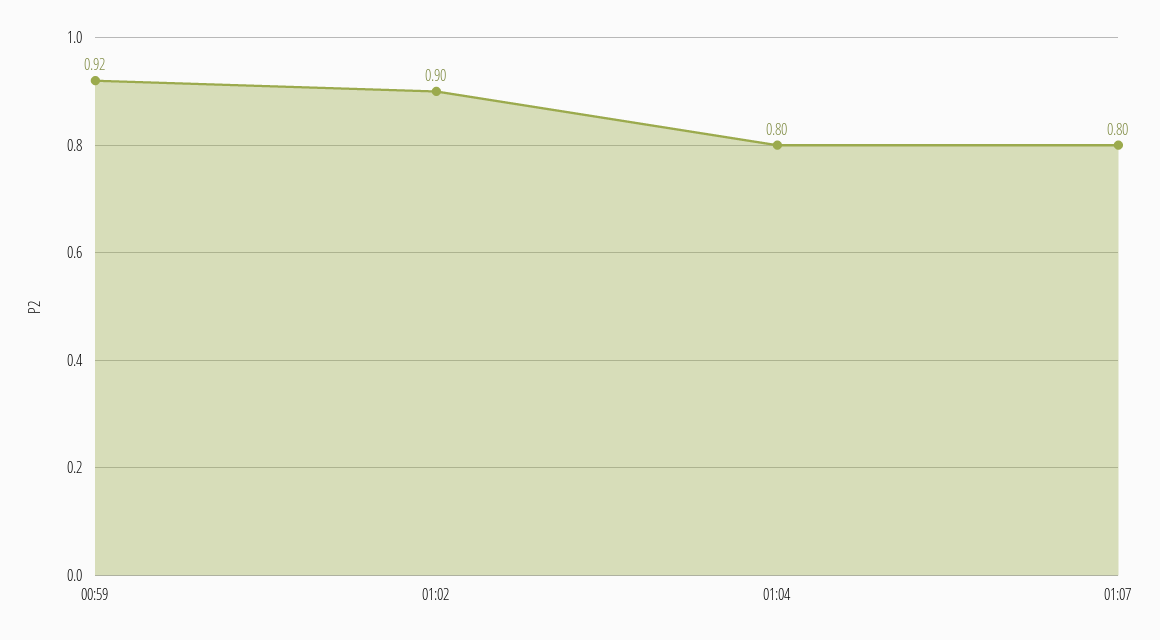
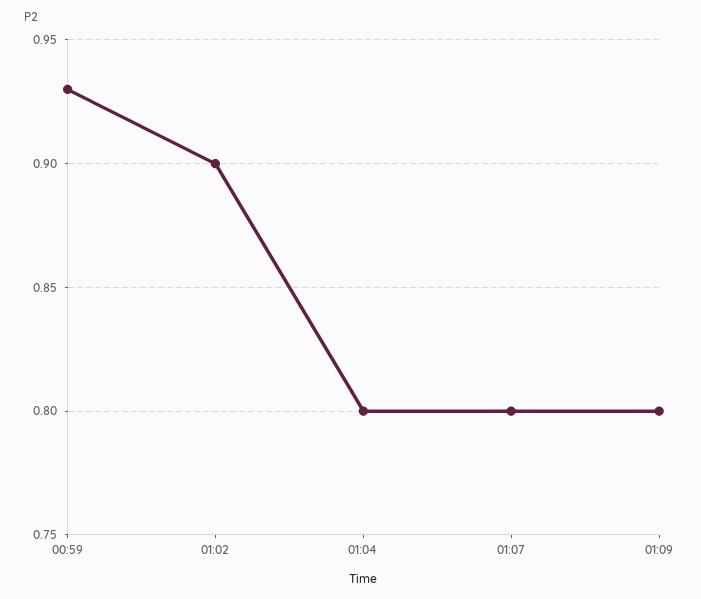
00:59: 0.92 -> 0.93
01:09: none -> 0.8

